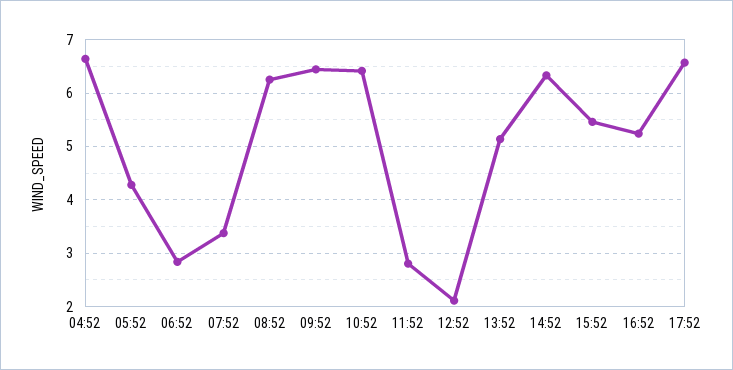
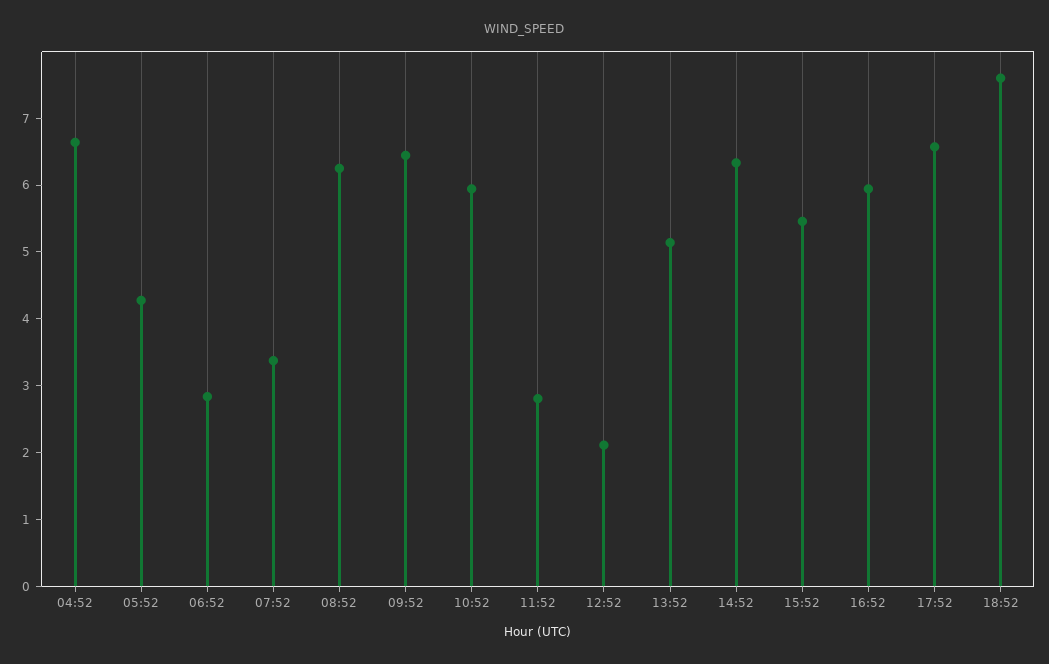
10:52: 6.4 -> 6
16:52: 5.2 -> 6
18:52: none -> 7.6

